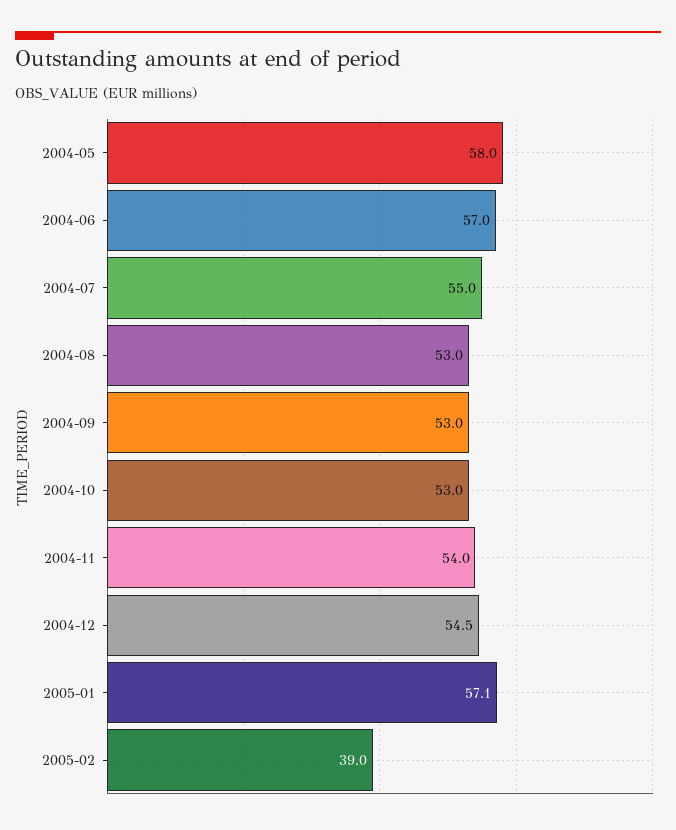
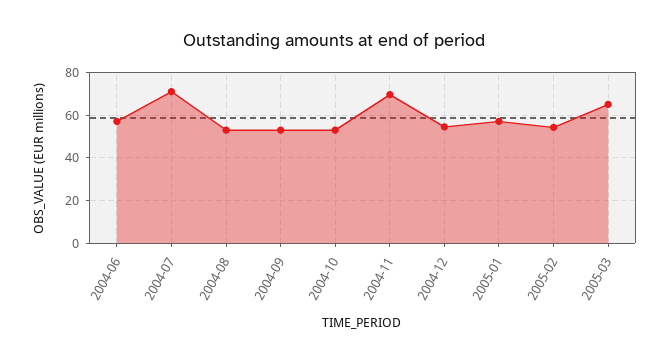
2004-05: 58 -> none
2004-07: 55 -> 70
2004-11: 54 -> 70
2005-02: 39 -> 55
2005-03: none -> 65

